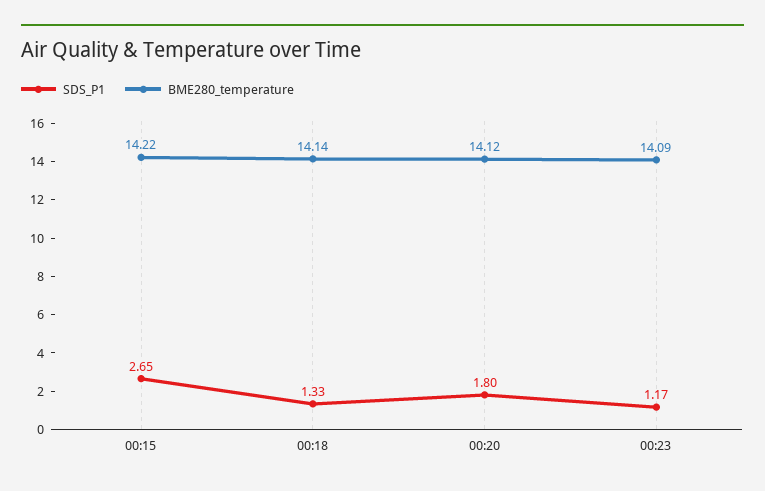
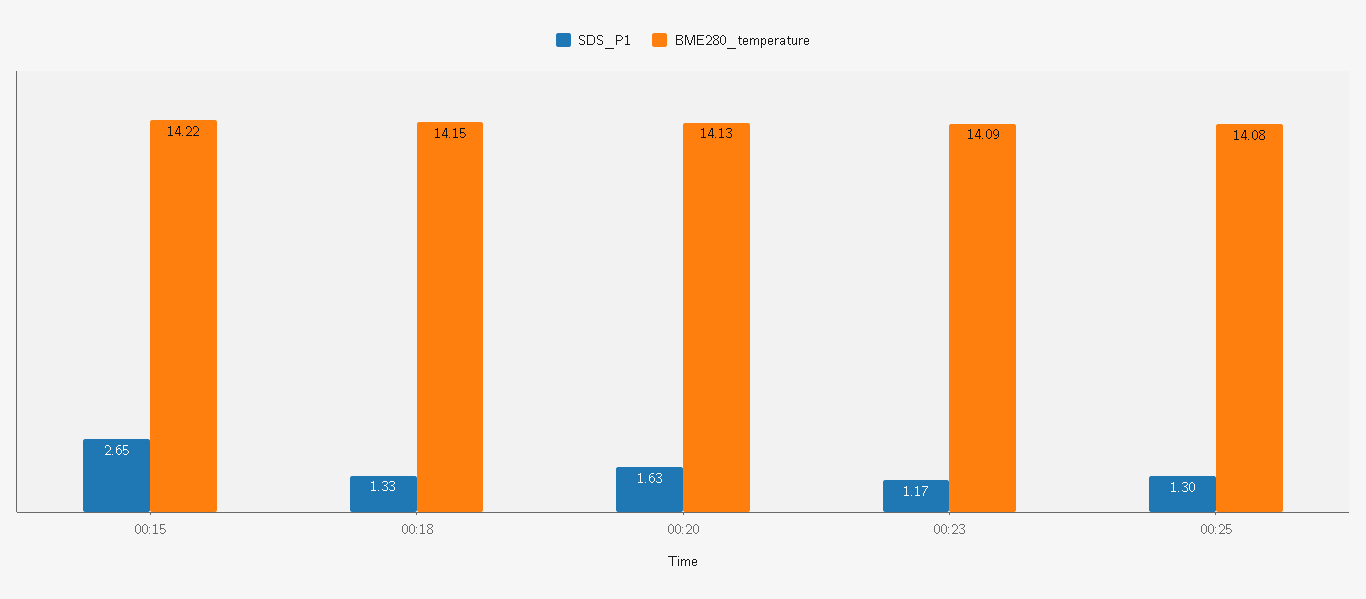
BME280_temperature, 00:18: 14.14 -> 14.15
SDS_P1, 00:20: 1.8 -> 1.63
BME280_temperature, 00:20: 14.12 -> 14.13
SDS_P1, 00:25: none -> 1.3
BME280_temperature, 00:25: none -> 14.08

